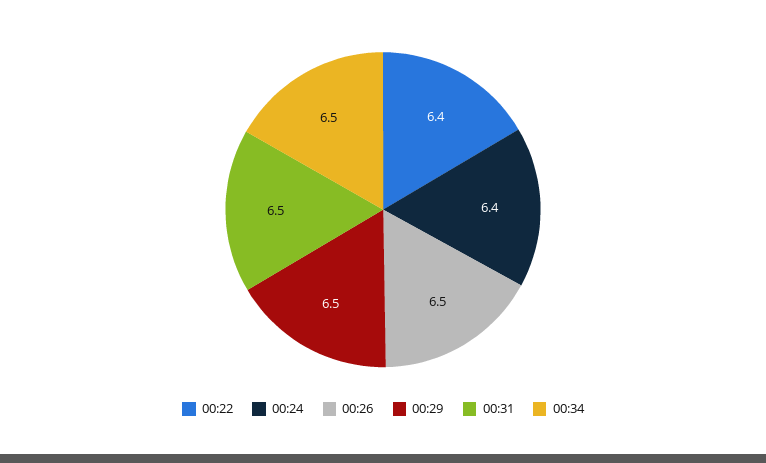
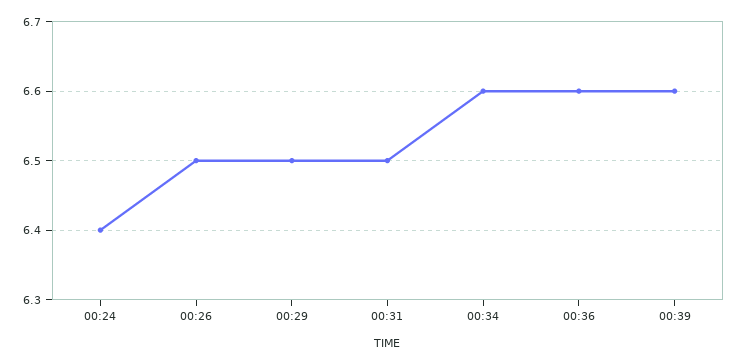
00:22: 6.4 -> none
00:34: 6.5 -> 6.6
00:36: none -> 6.6
00:39: none -> 6.6

